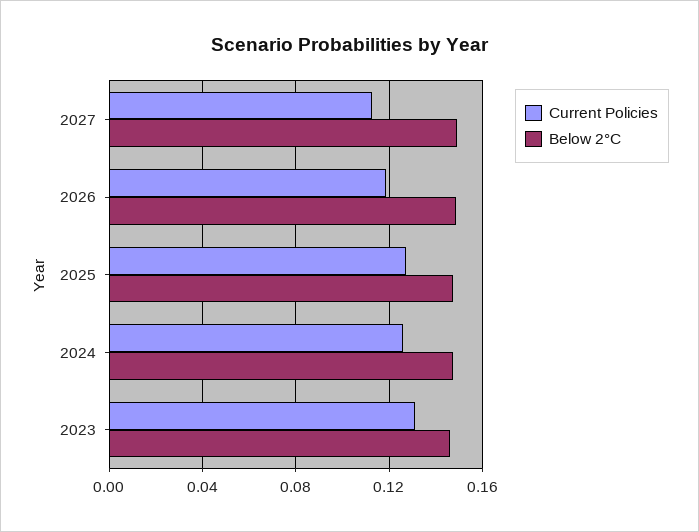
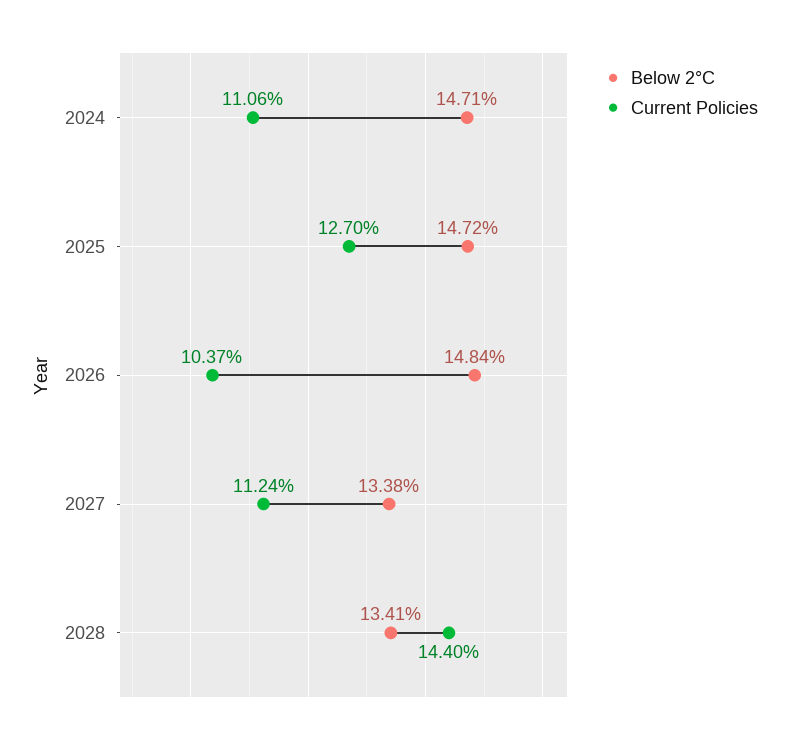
Below 2°C, 2027: 0.15 -> 0.1338
Current Policies, 2026: 0.12 -> 0.1037
Current Policies, 2024: 0.125 -> 0.1106
Current Policies, 2023: 0.13 -> none
Below 2°C, 2023: 0.145 -> none
Below 2°C, 2028: none -> 0.1341
Current Policies, 2028: none -> 0.144

